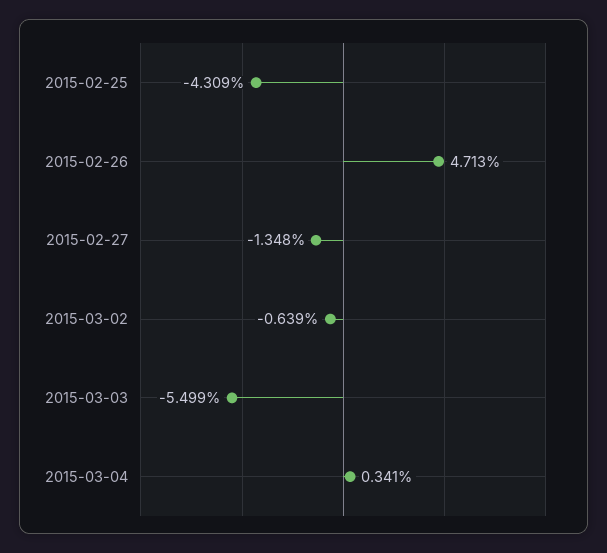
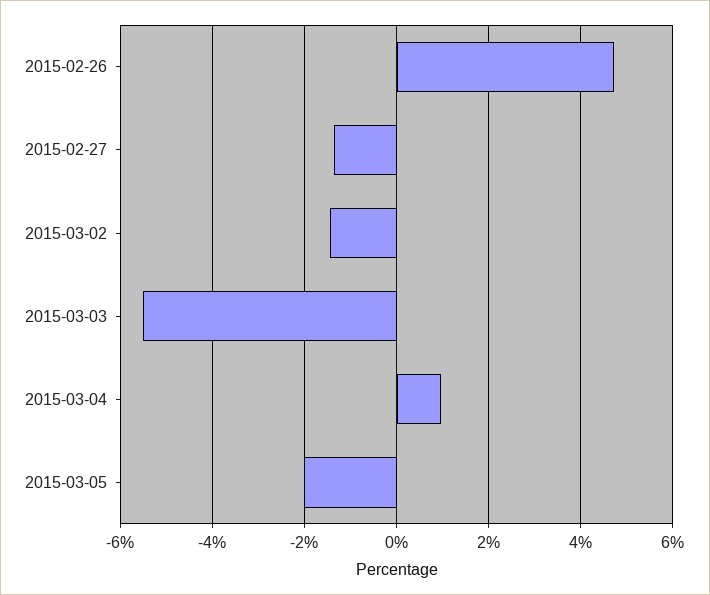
2015-02-25: -4.309 -> none
2015-03-02: -0.639 -> -1.4
2015-03-04: 0.341 -> 1
2015-03-05: none -> -2

